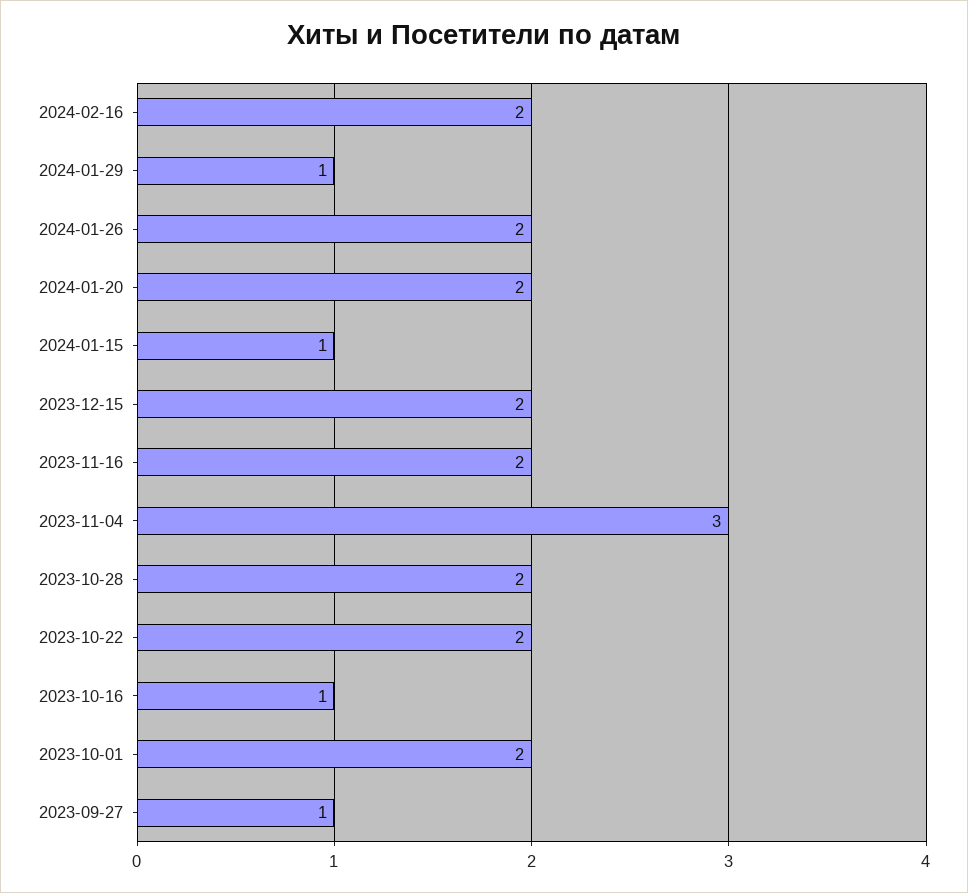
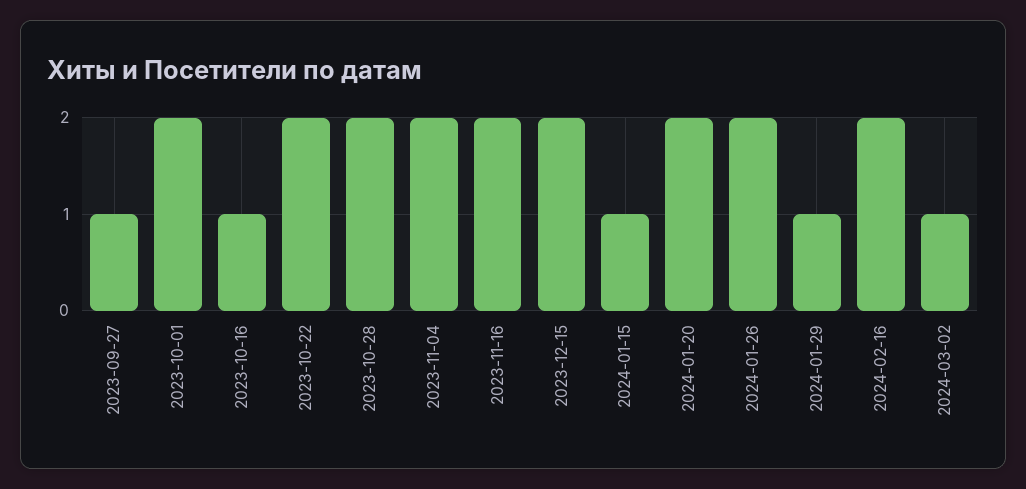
2023-11-04: 3 -> 2
2024-03-02: none -> 1

